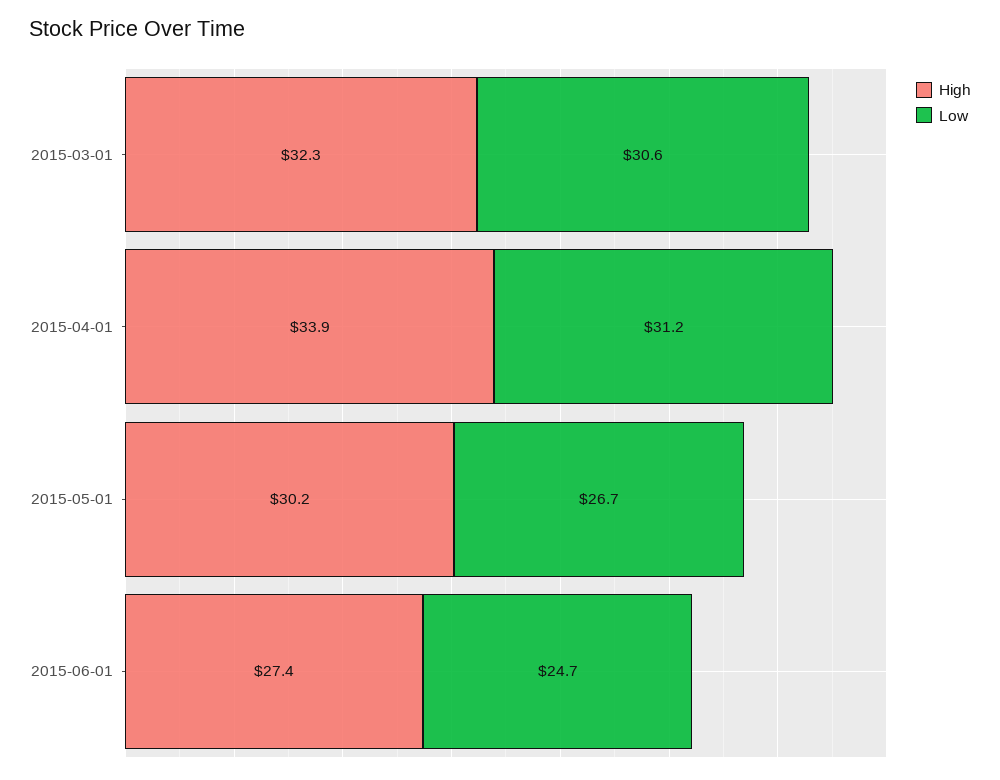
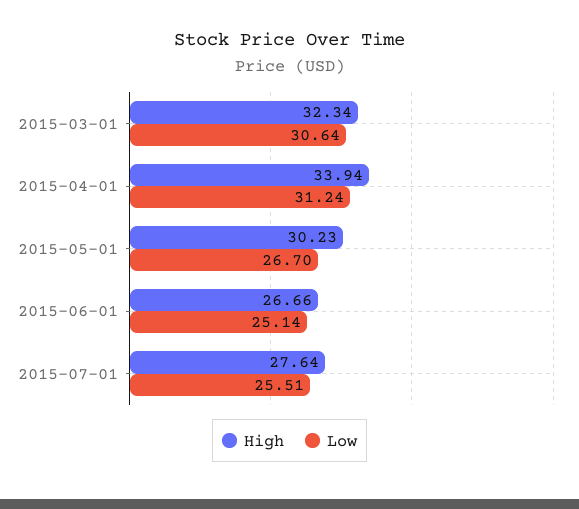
High, 2015-06-01: 27.4 -> 26.66
Low, 2015-06-01: 24.7 -> 25.14
High, 2015-07-01: none -> 27.64
Low, 2015-07-01: none -> 25.51

